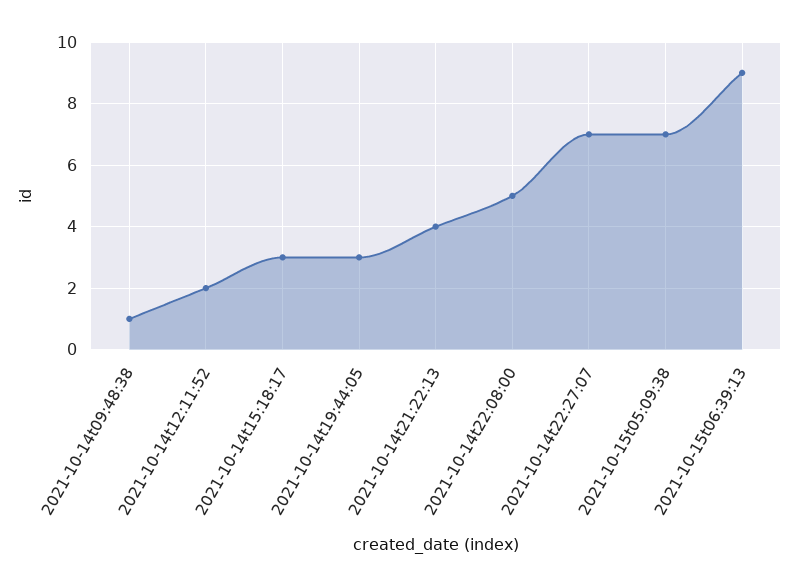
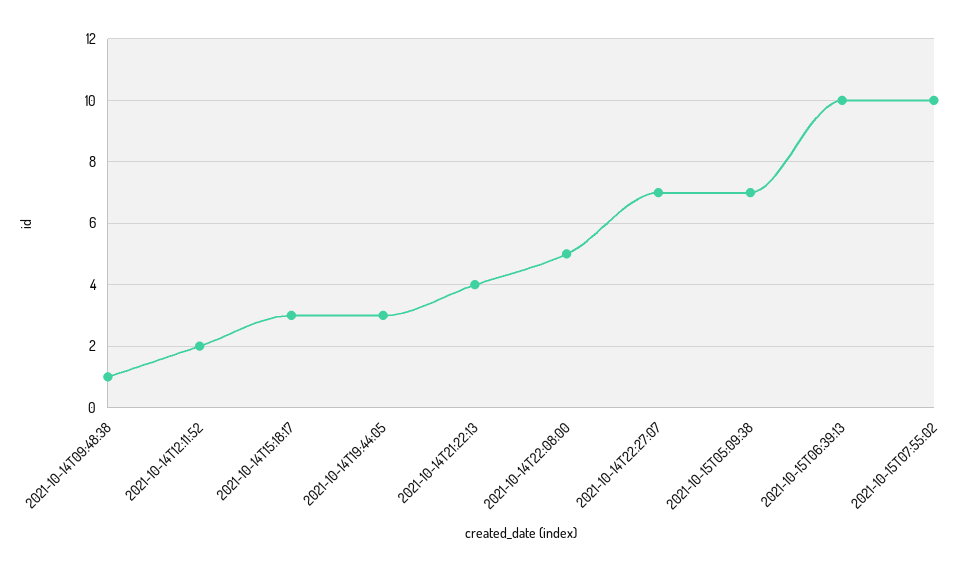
2021-10-15t06:39:13: 9 -> 10
2021-10-15T07:55:02: none -> 10

